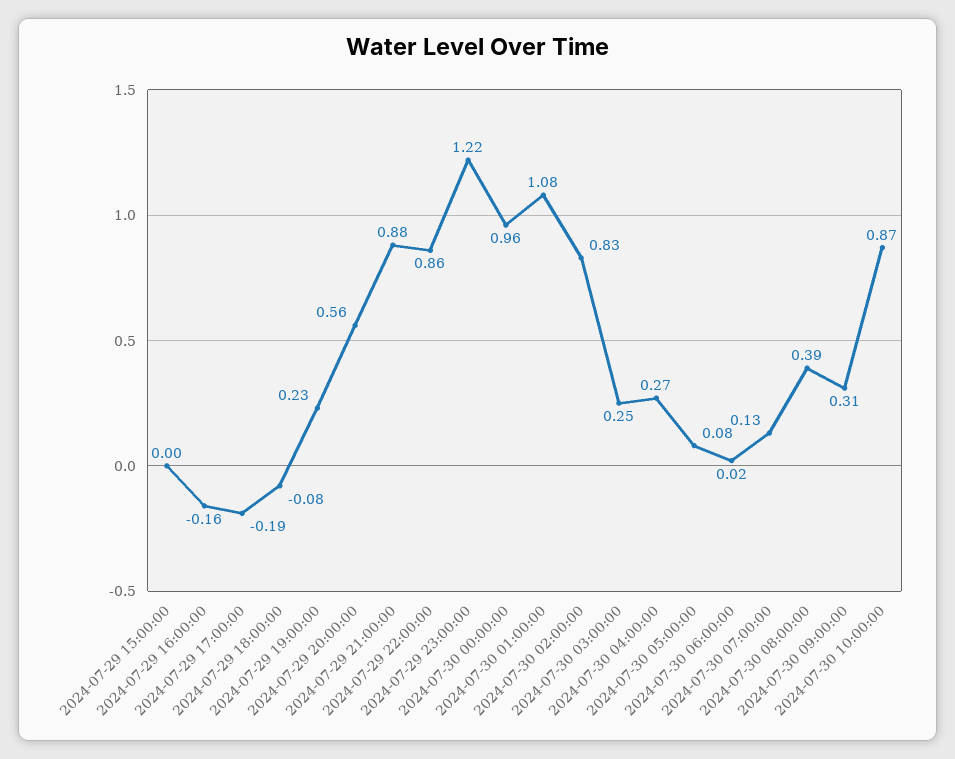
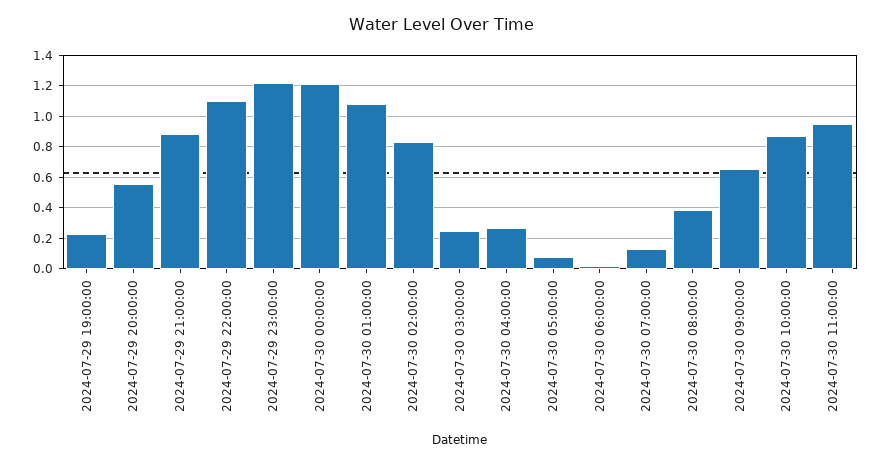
2024-07-29 15:00:00: 0 -> none
2024-07-29 16:00:00: -0.16 -> none
2024-07-29 17:00:00: -0.19 -> none
2024-07-29 18:00:00: -0.08 -> none
2024-07-29 22:00:00: 0.86 -> 1.1
2024-07-30 00:00:00: 0.96 -> 1.2
2024-07-30 09:00:00: 0.31 -> 0.65
2024-07-30 11:00:00: none -> 0.95

